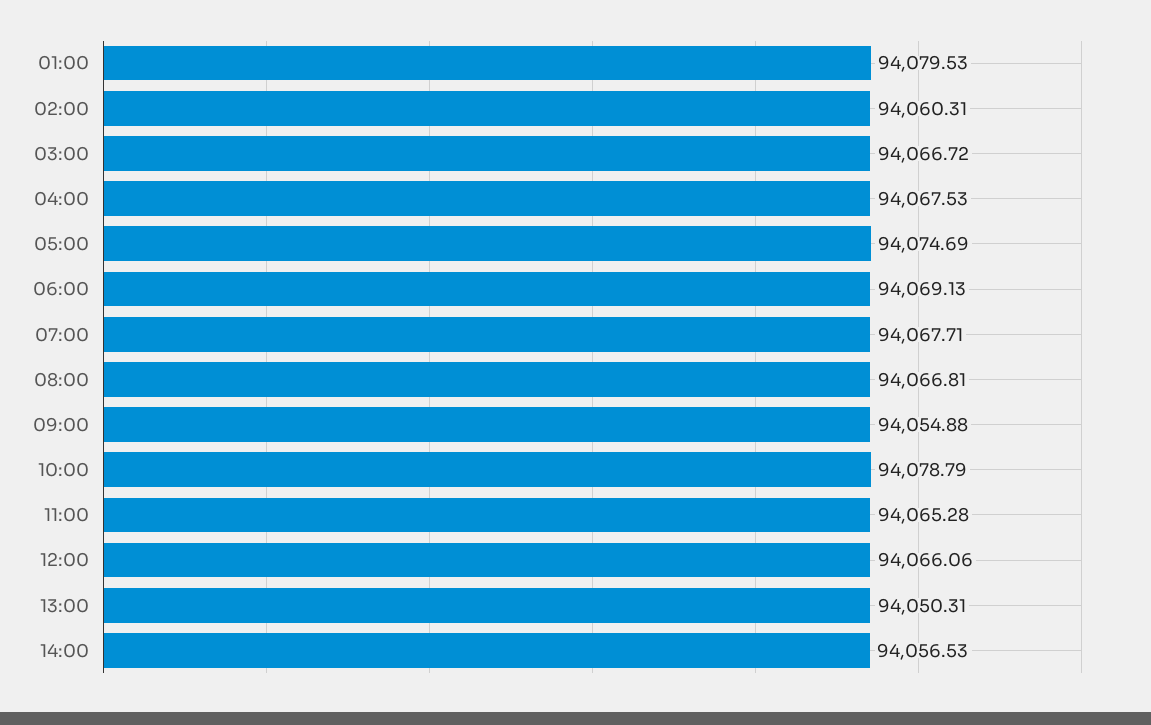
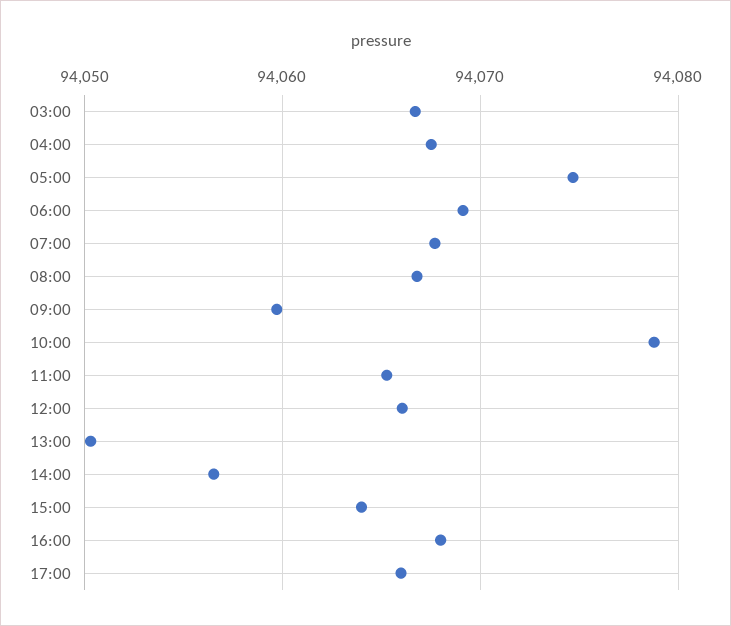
01:00: 94079.53 -> none
02:00: 94060.31 -> none
09:00: 94054.88 -> 94060
15:00: none -> 94064
16:00: none -> 94068
17:00: none -> 94066

